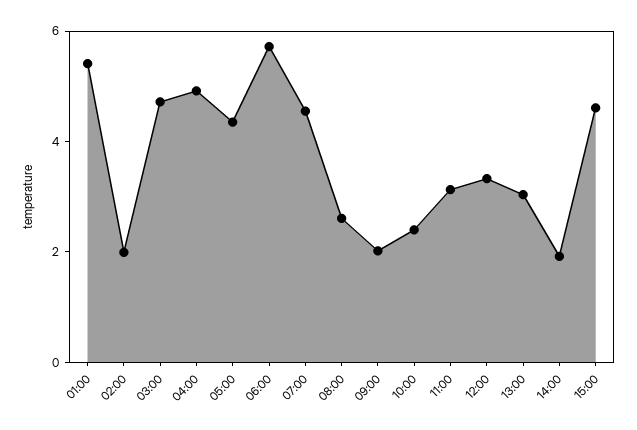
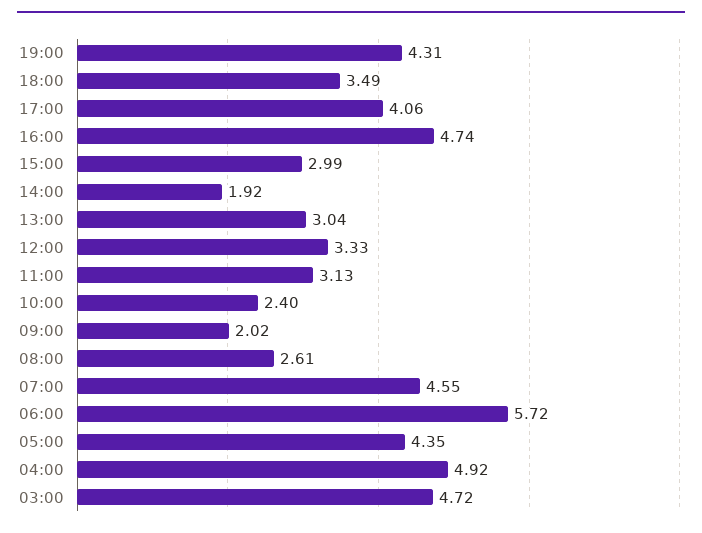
01:00: 5.5 -> none
02:00: 2 -> none
15:00: 4.5 -> 2.99
19:00: none -> 4.31
18:00: none -> 3.49
17:00: none -> 4.06
16:00: none -> 4.74

